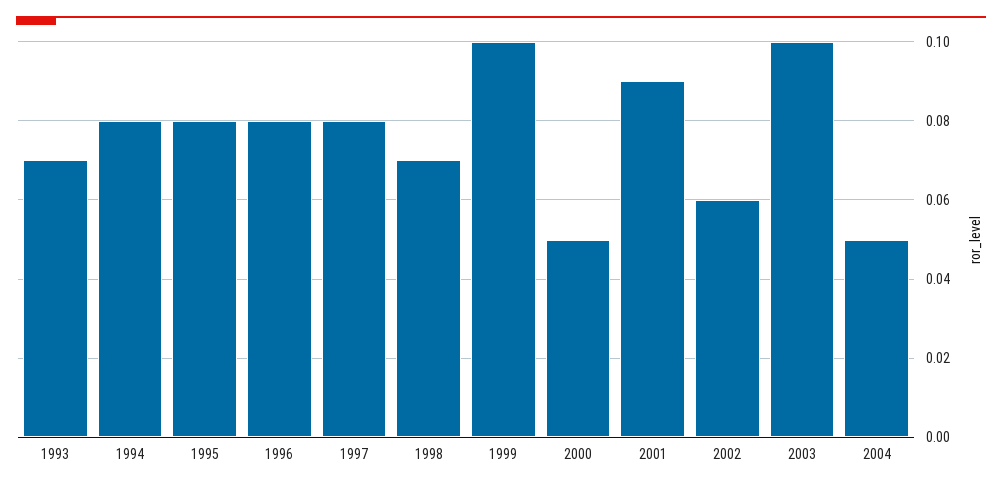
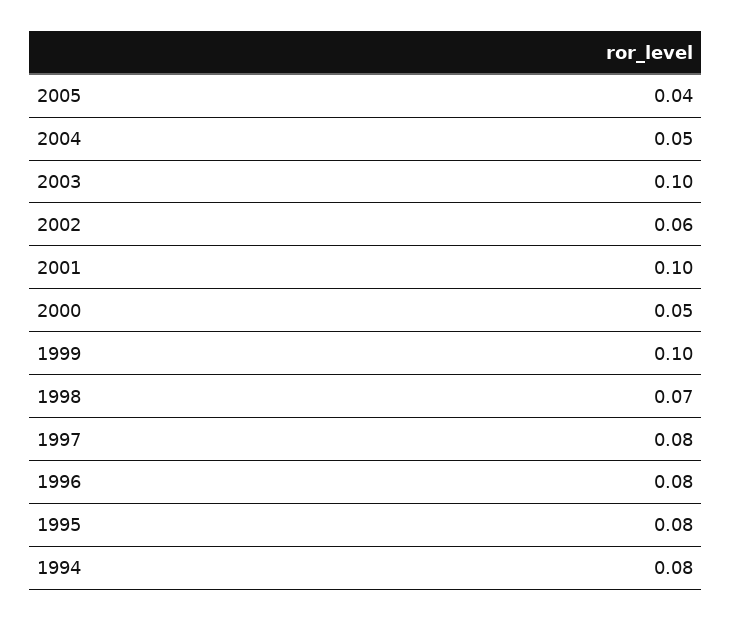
1993: 0.07 -> none
2001: 0.09 -> 0.1
2005: none -> 0.04

